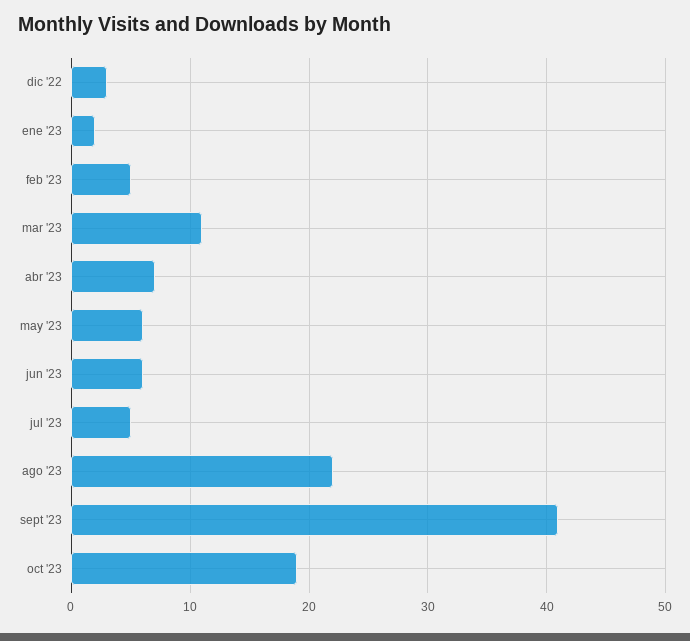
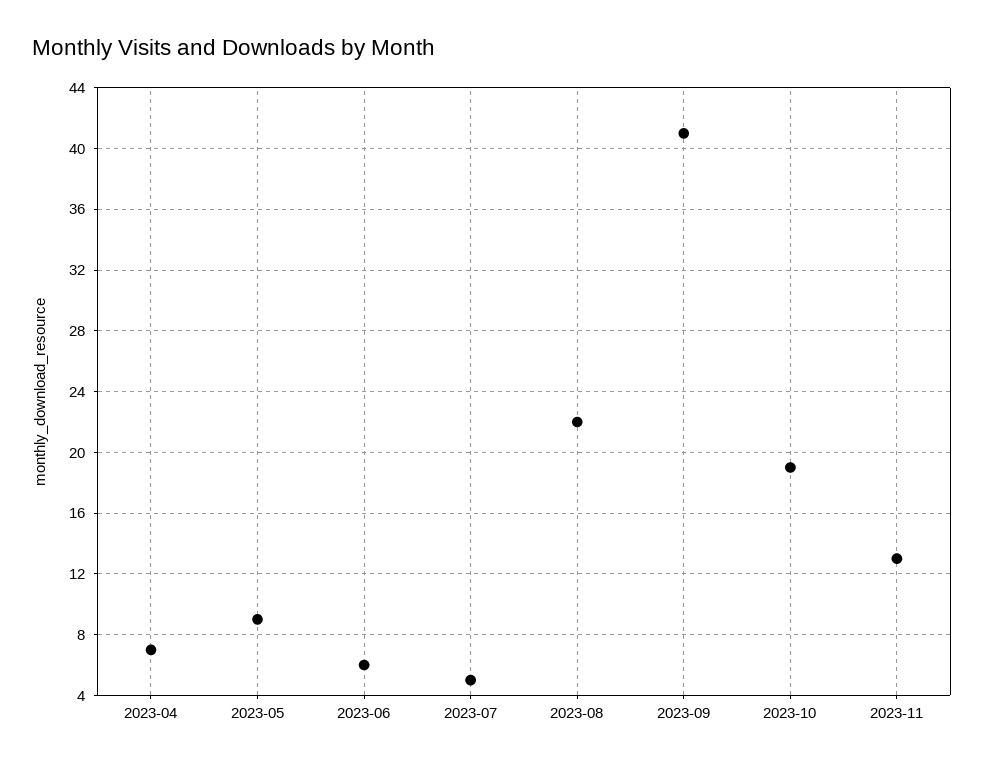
dic '22: 3 -> none
ene '23: 2 -> none
feb '23: 5 -> none
mar '23: 11 -> none
may '23: 6 -> 9
2023-11: none -> 13

